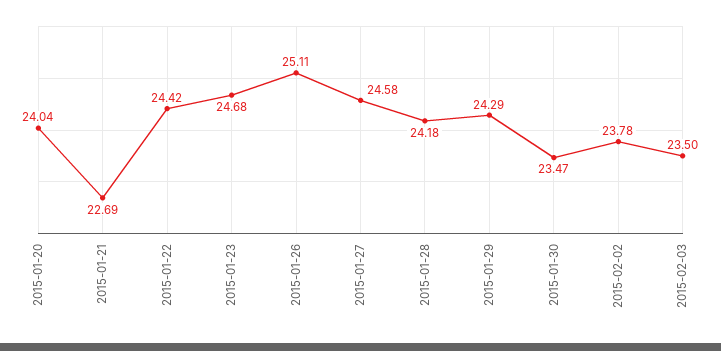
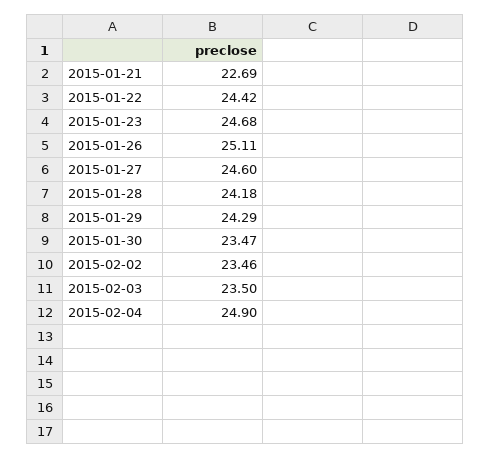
2015-01-20: 24.04 -> none
2015-01-27: 24.58 -> 24.6
2015-02-02: 23.78 -> 23.46
2015-02-04: none -> 24.9

